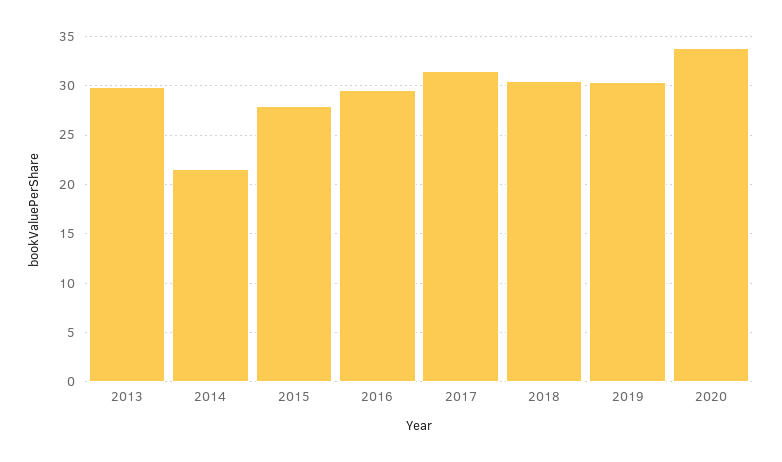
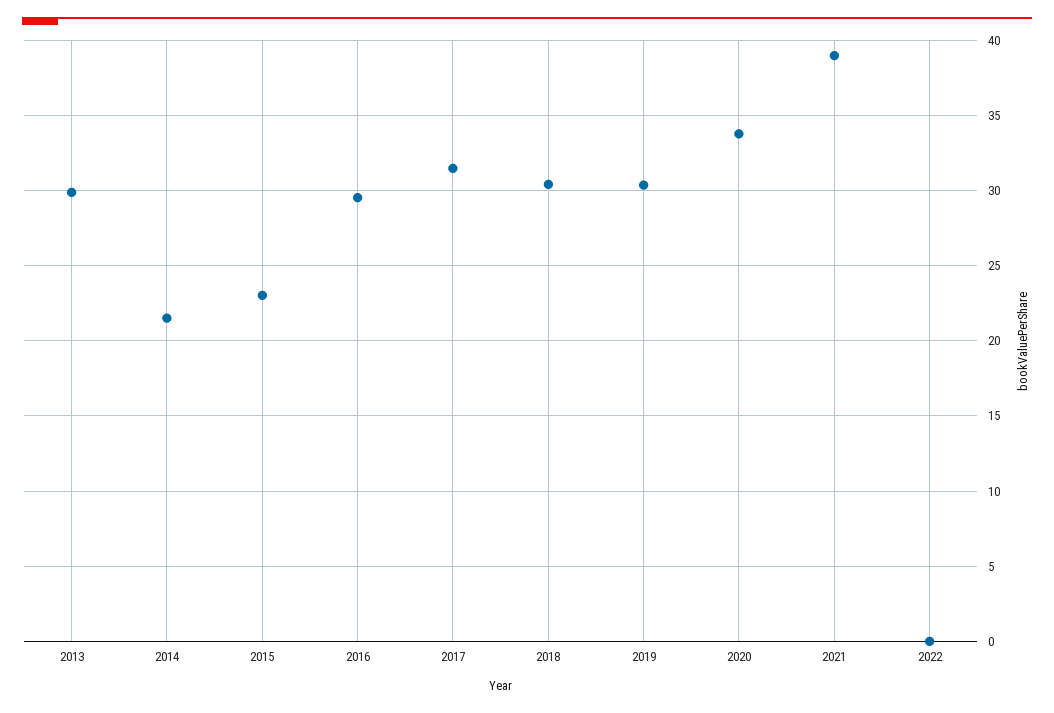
2015: 28 -> 23
2021: none -> 39
2022: none -> 0

